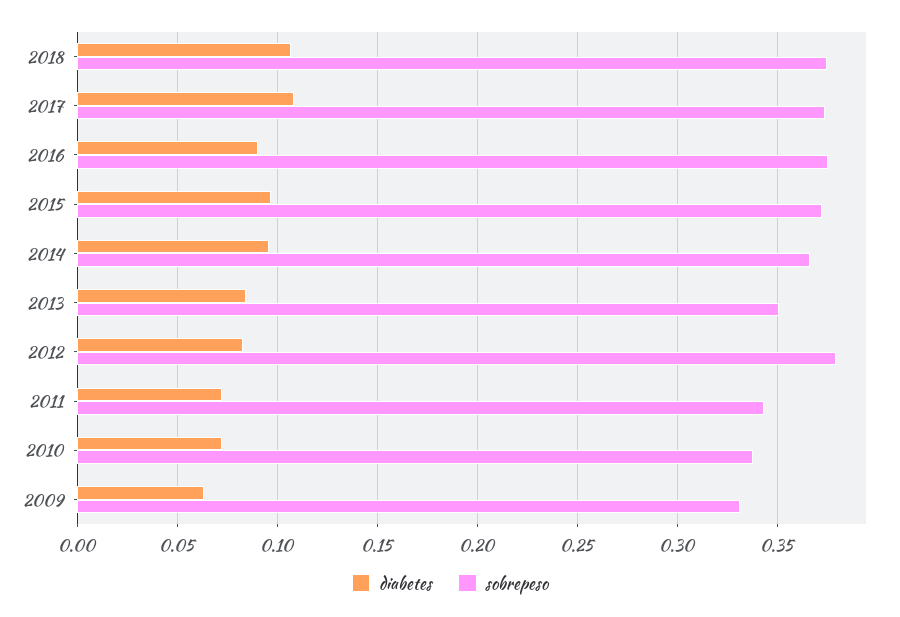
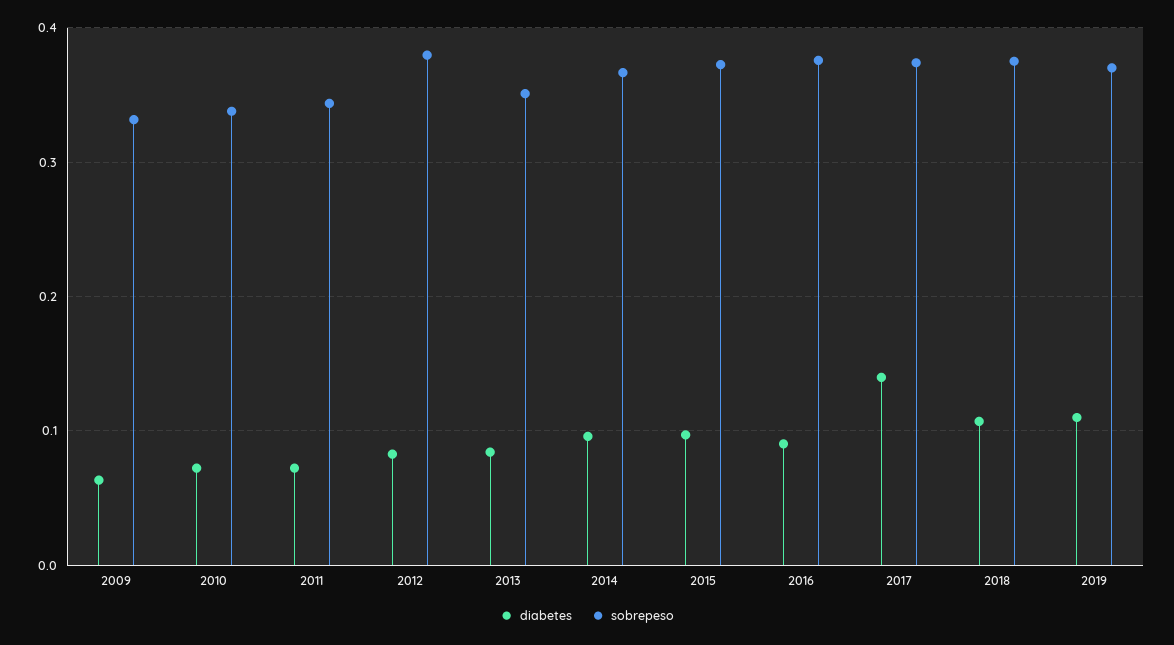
diabetes, 2017: 0.11 -> 0.14
diabetes, 2019: none -> 0.11
sobrepeso, 2019: none -> 0.37

